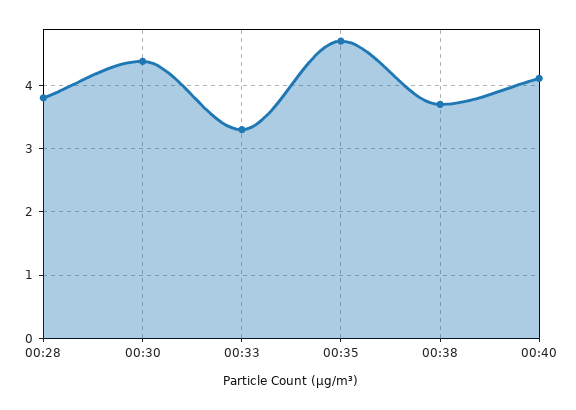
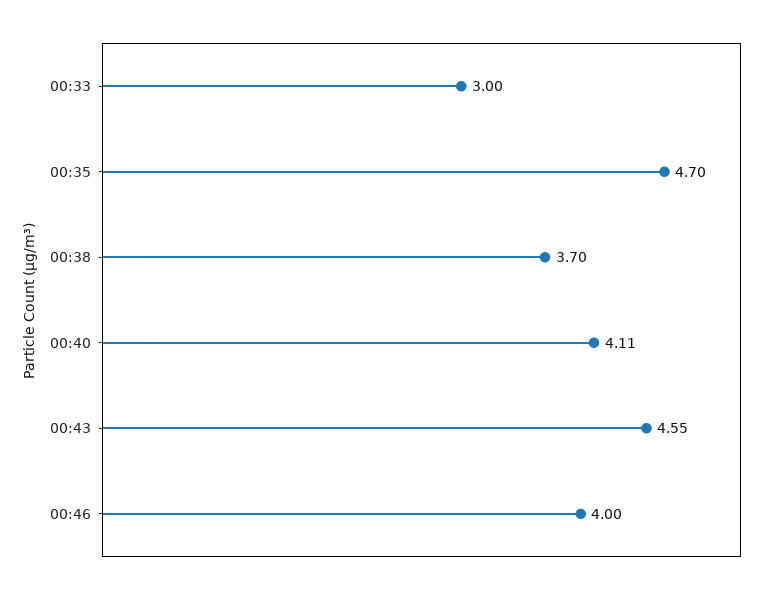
00:28: 3.8 -> none
00:30: 4.4 -> none
00:33: 3.3 -> 3
00:43: none -> 4.55
00:46: none -> 4

